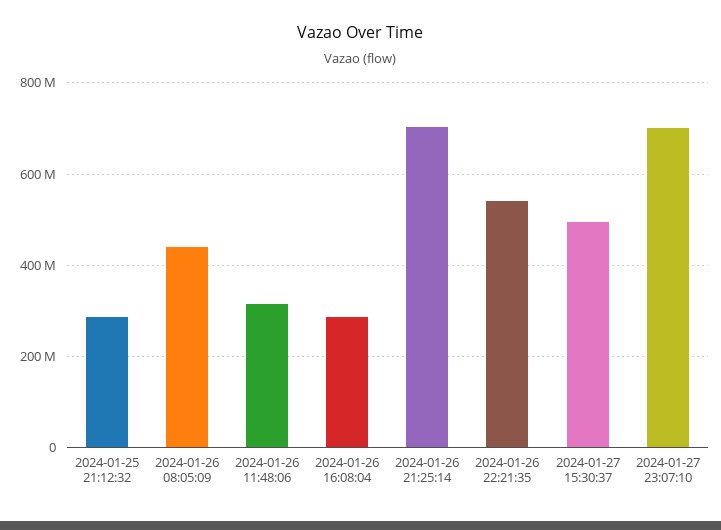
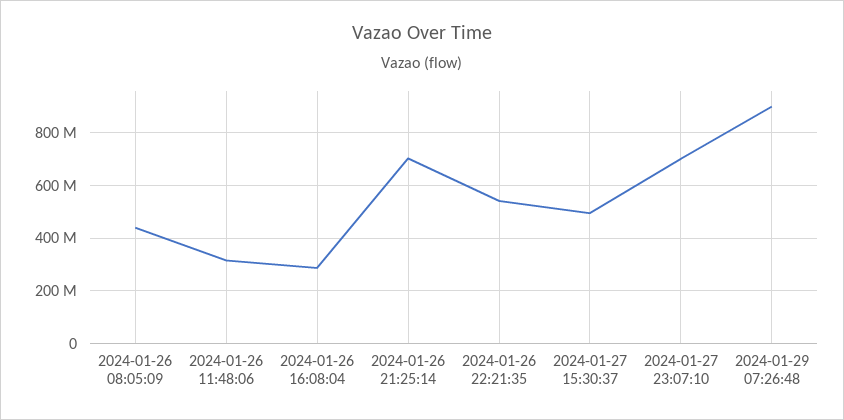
2024-01-25 21:12:32: 280000000 -> none
2024-01-29 07:26:48: none -> 900000000

